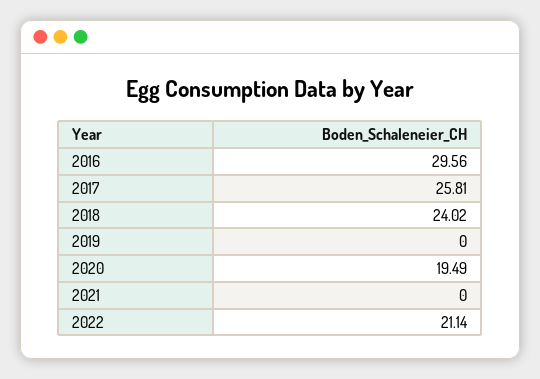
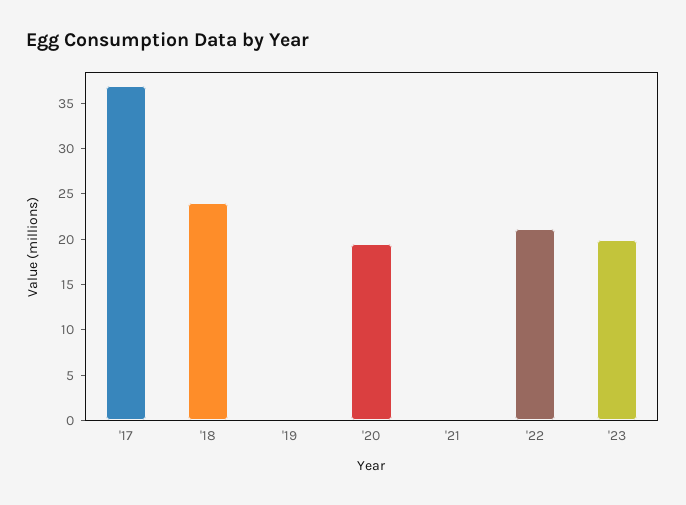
2016: 29.56 -> none
2017: 25.81 -> 37
'23: none -> 20

